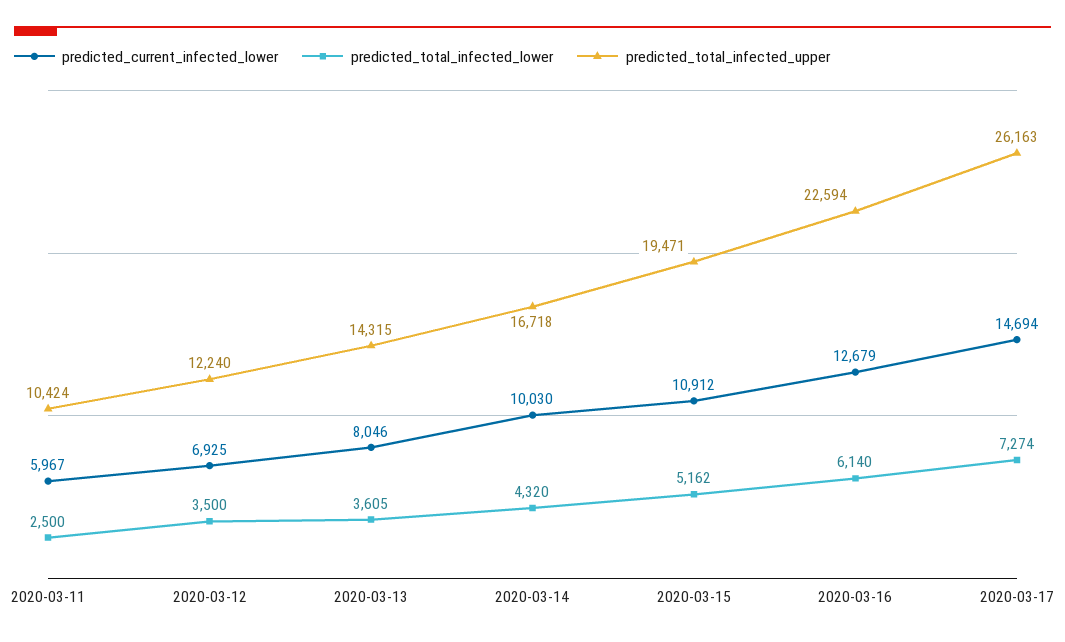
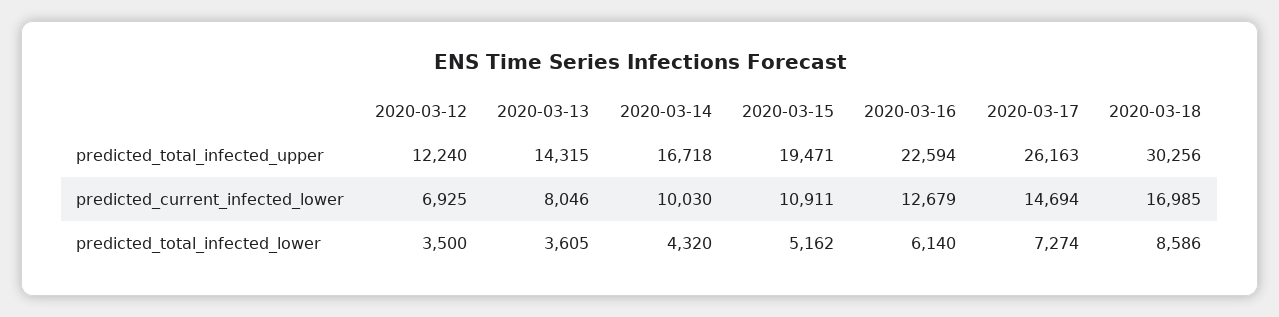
predicted_current_infected_lower, 2020-03-11: 5967 -> none
predicted_total_infected_lower, 2020-03-11: 2500 -> none
predicted_total_infected_upper, 2020-03-11: 10424 -> none
predicted_current_infected_lower, 2020-03-15: 10912 -> 10911
predicted_total_infected_upper, 2020-03-18: none -> 30256
predicted_current_infected_lower, 2020-03-18: none -> 16985
predicted_total_infected_lower, 2020-03-18: none -> 8586

